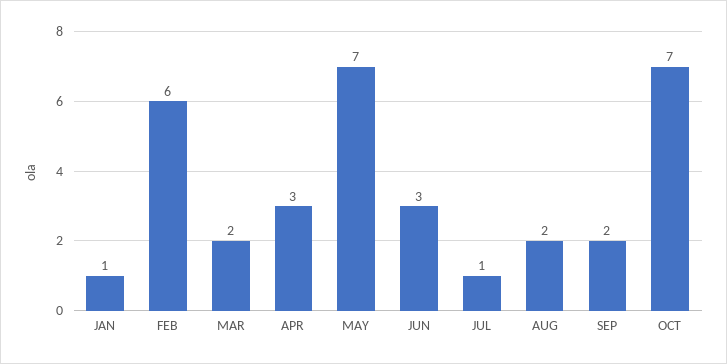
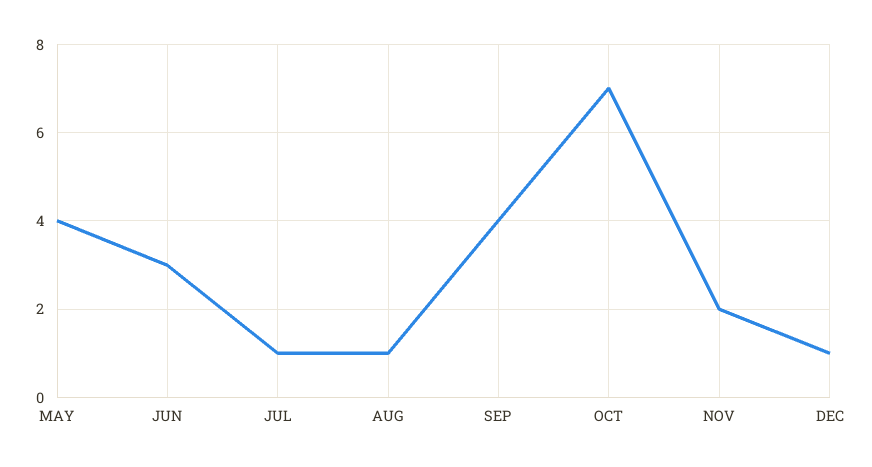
JAN: 1 -> none
FEB: 6 -> none
MAR: 2 -> none
APR: 3 -> none
MAY: 7 -> 4
AUG: 2 -> 1
SEP: 2 -> 4
NOV: none -> 2
DEC: none -> 1

